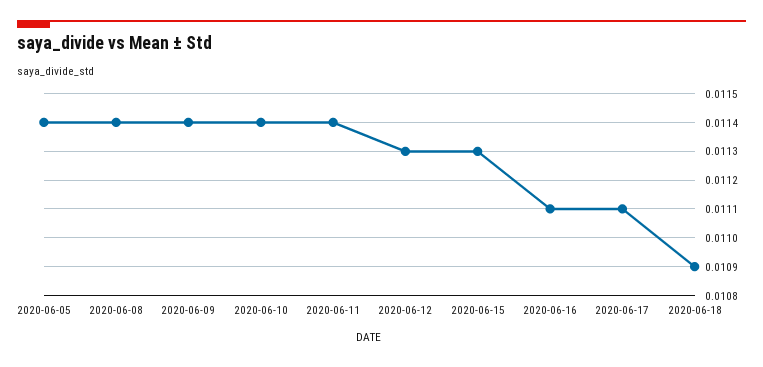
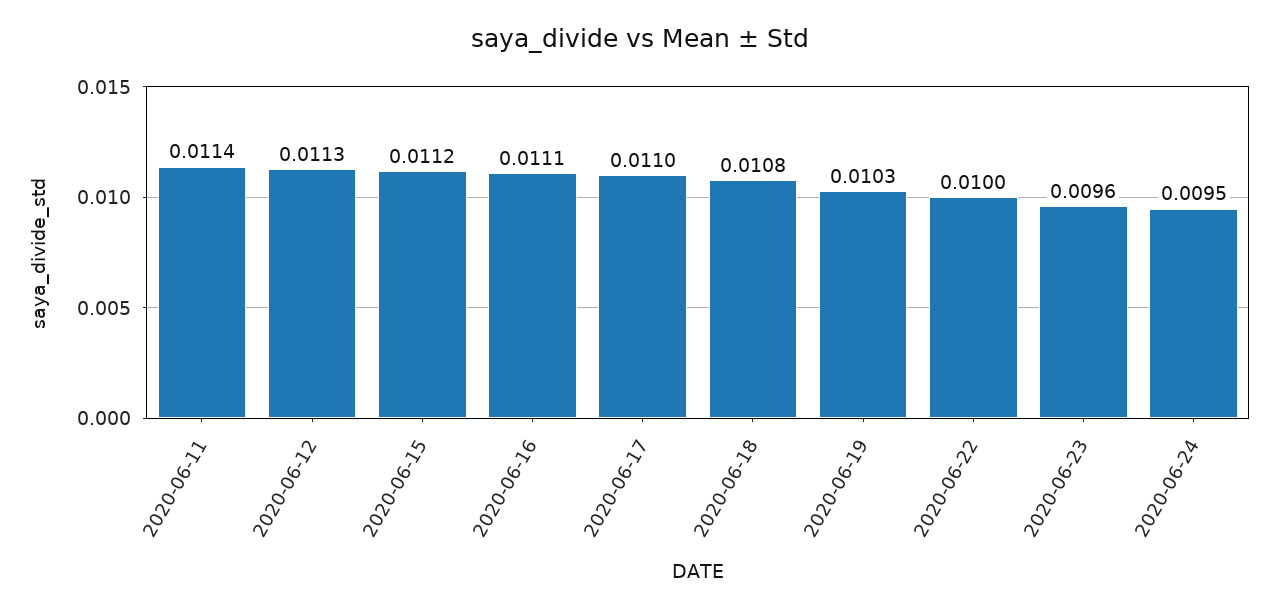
2020-06-05: 0.0114 -> none
2020-06-08: 0.0114 -> none
2020-06-09: 0.0114 -> none
2020-06-10: 0.0114 -> none
2020-06-15: 0.0113 -> 0.0112
2020-06-17: 0.0111 -> 0.011
2020-06-18: 0.0109 -> 0.0108
2020-06-19: none -> 0.0103
2020-06-22: none -> 0.01
2020-06-23: none -> 0.0096
2020-06-24: none -> 0.0095

